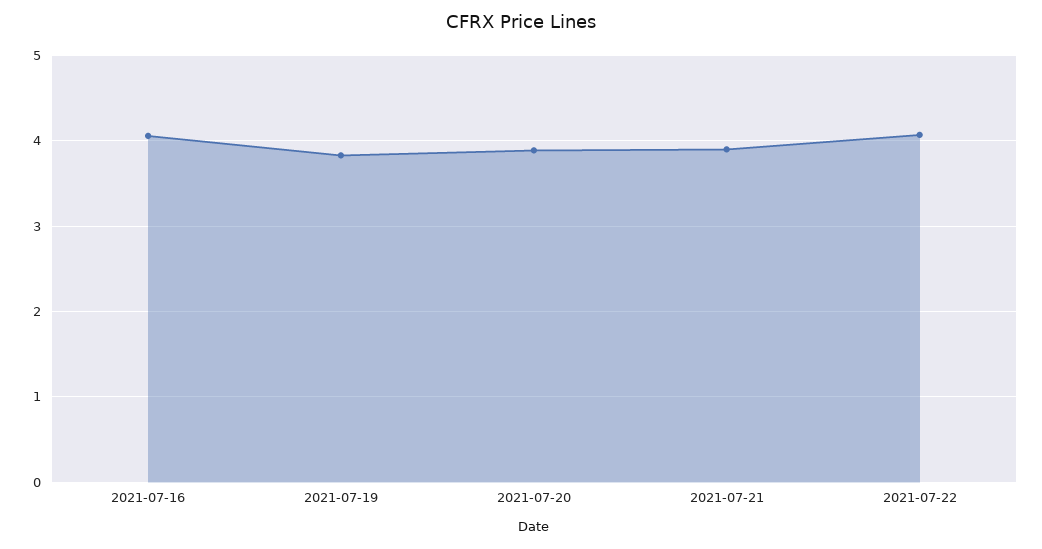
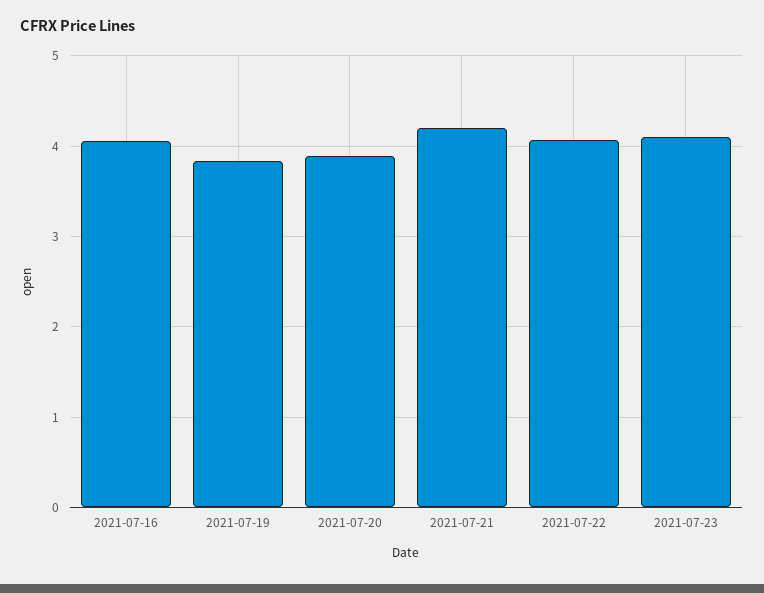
2021-07-21: 3.9 -> 4.2
2021-07-23: none -> 4.1

